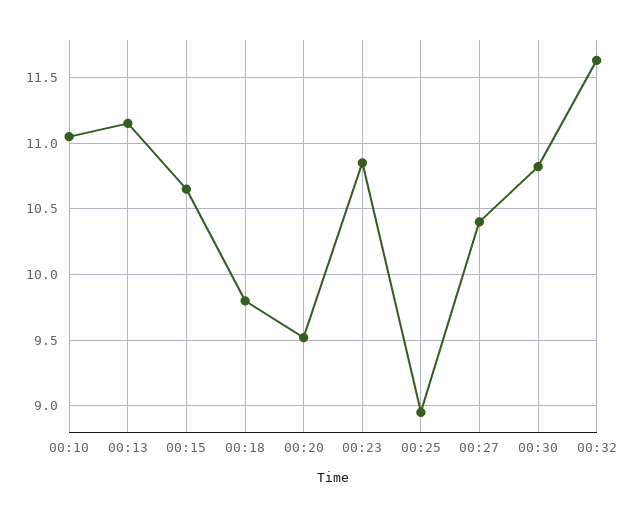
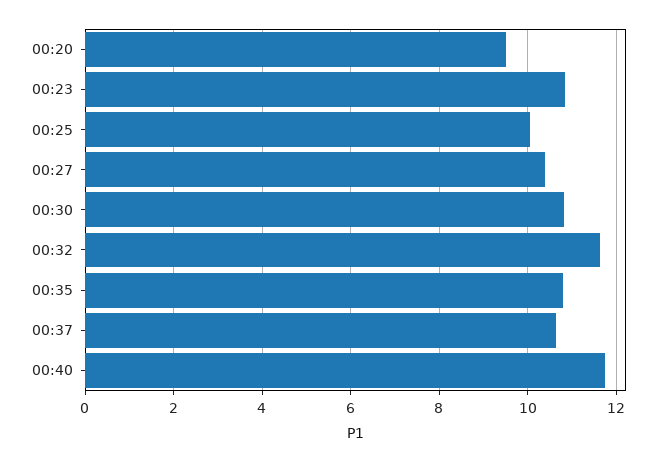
00:10: 11.05 -> none
00:13: 11.15 -> none
00:15: 10.65 -> none
00:18: 9.8 -> none
00:25: 8.95 -> 10
00:35: none -> 10.8
00:37: none -> 10.6
00:40: none -> 11.8

